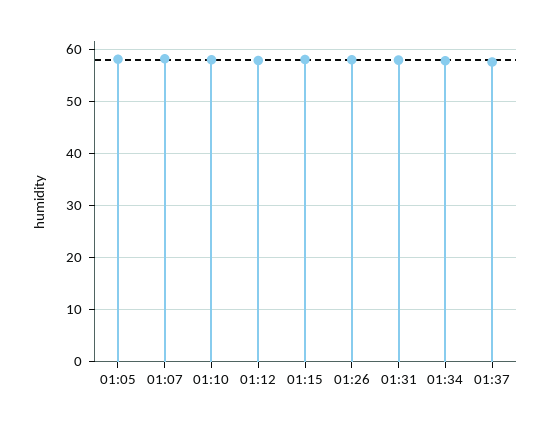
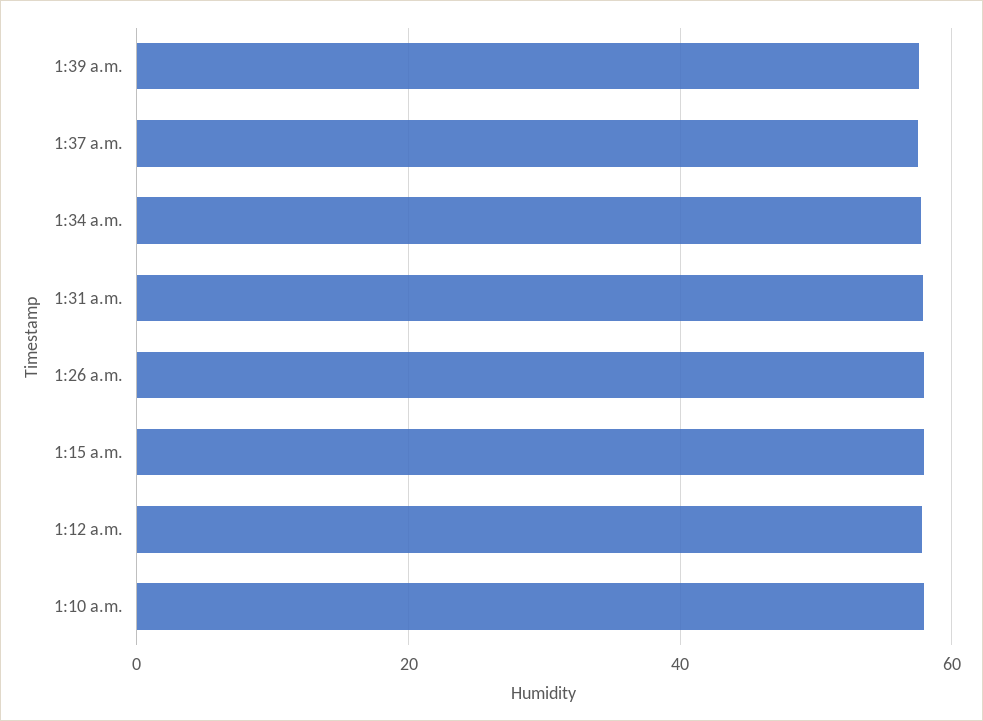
01:05: 58 -> none
01:07: 58 -> none
1:39 a.m.: none -> 58

